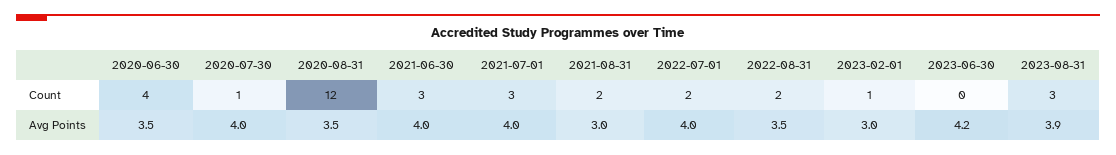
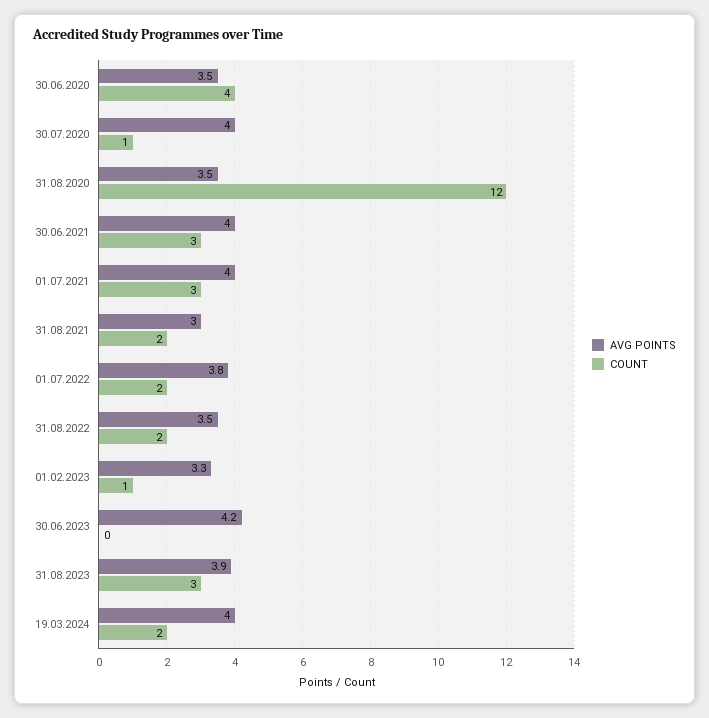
Avg Points, 2022-07-01: 4 -> 3.8
Avg Points, 2023-02-01: 3 -> 3.3
Avg Points, 19.03.2024: none -> 4
Count, 19.03.2024: none -> 2

